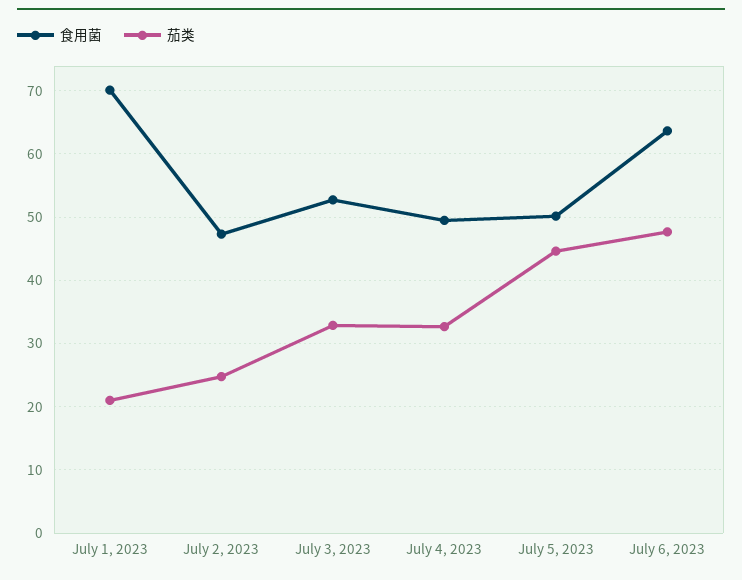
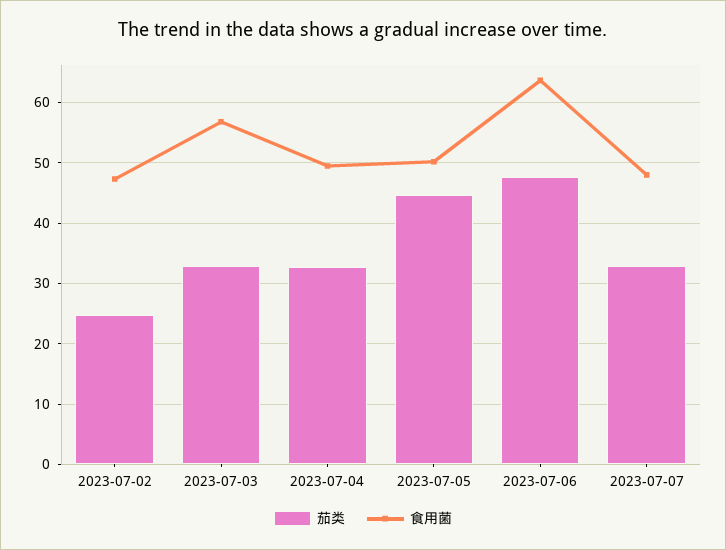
食用菌, July 1, 2023: 70 -> none
茄类, July 1, 2023: 21 -> none
食用菌, July 3, 2023: 53 -> 57
茄类, 2023-07-07: none -> 33
食用菌, 2023-07-07: none -> 48

